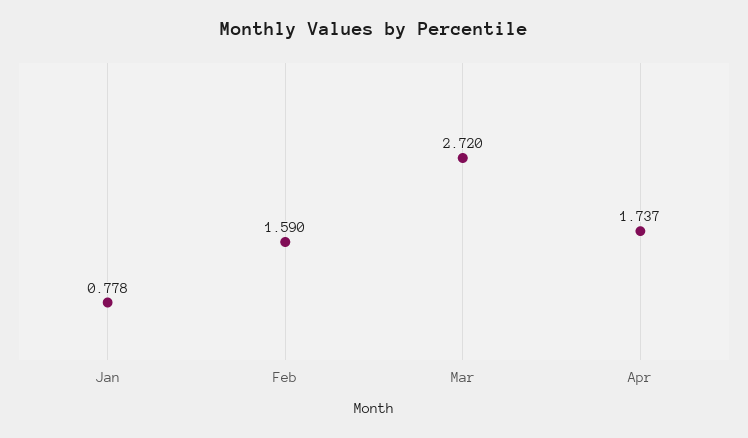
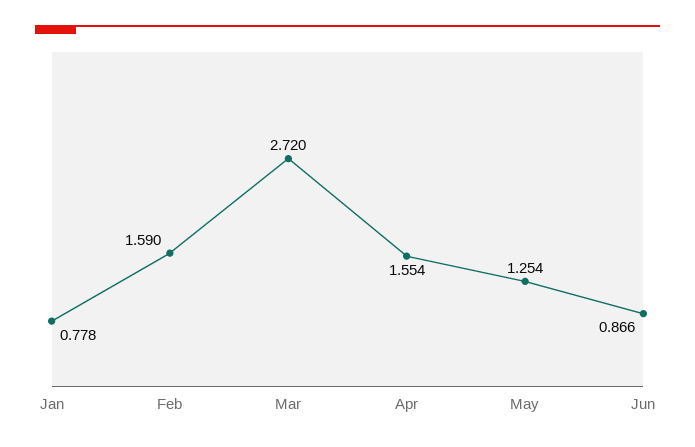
Apr: 1.737 -> 1.554
May: none -> 1.254
Jun: none -> 0.866

